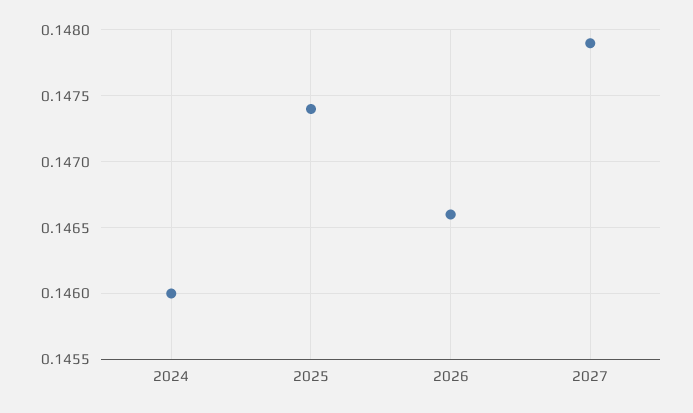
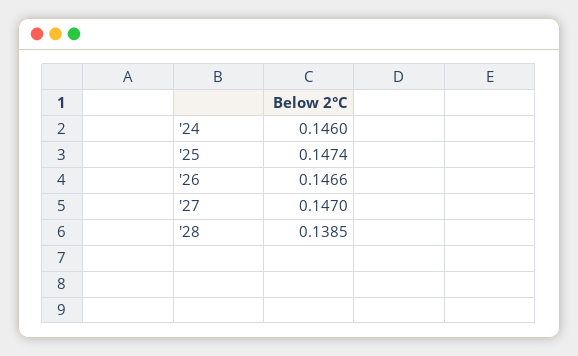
2027: 0.1479 -> 0.147
'28: none -> 0.1385

